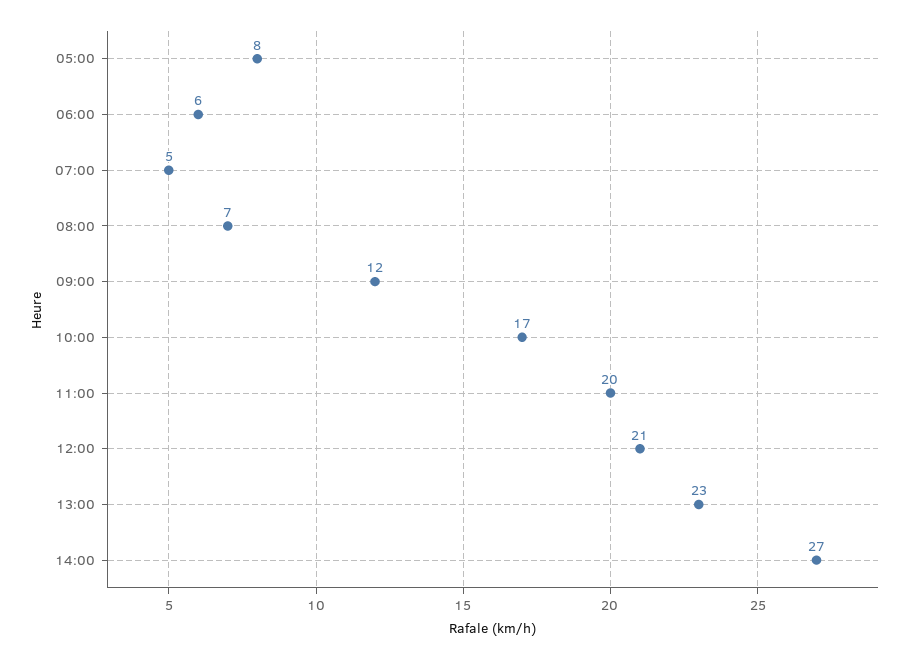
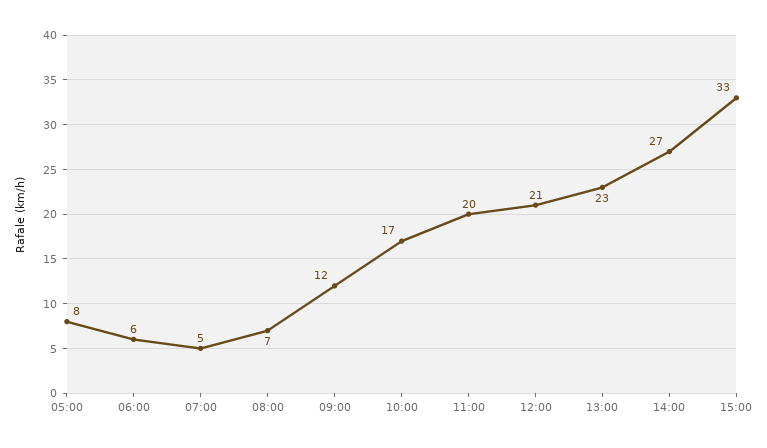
15:00: none -> 33

